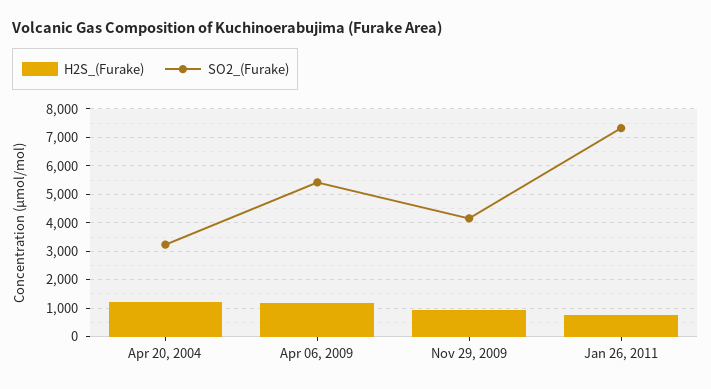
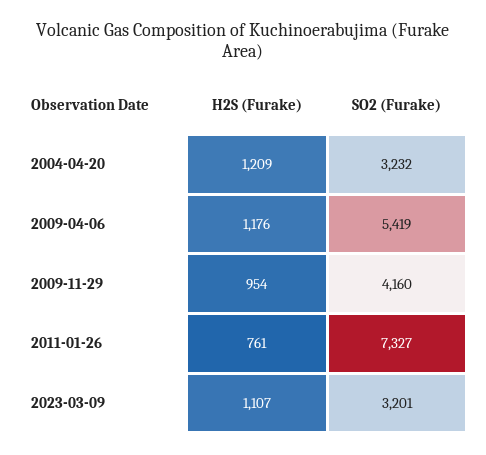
H2S_(Furake), 2023-03-09: none -> 1107
SO2_(Furake), 2023-03-09: none -> 3201

